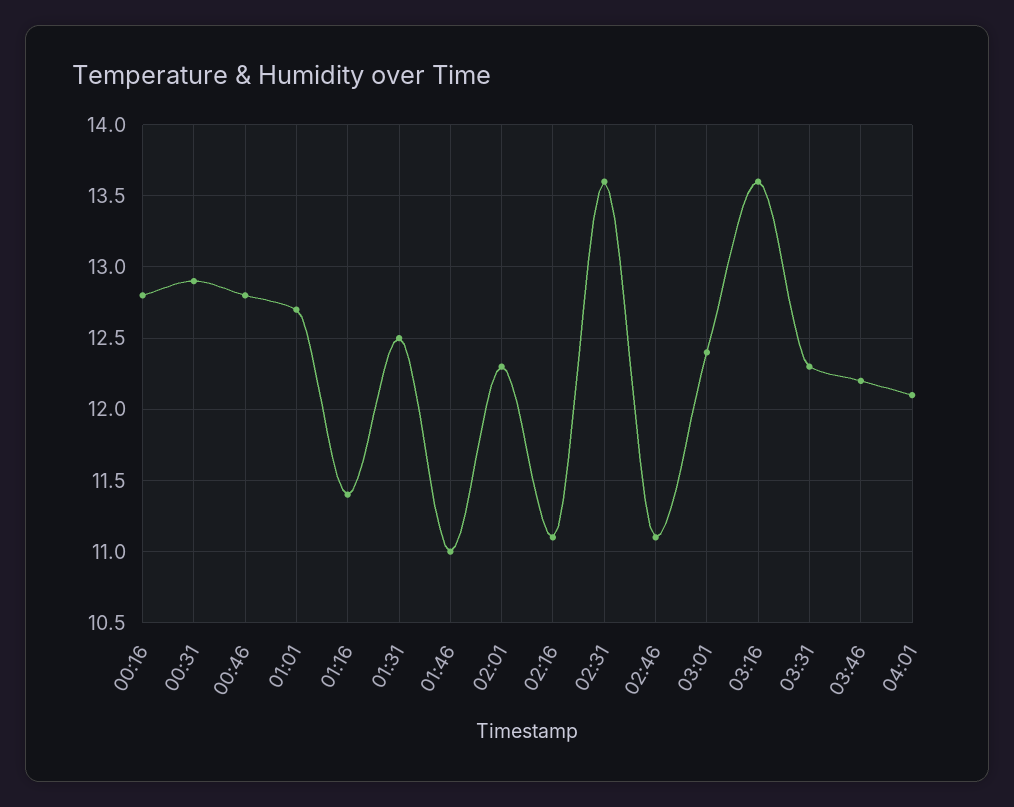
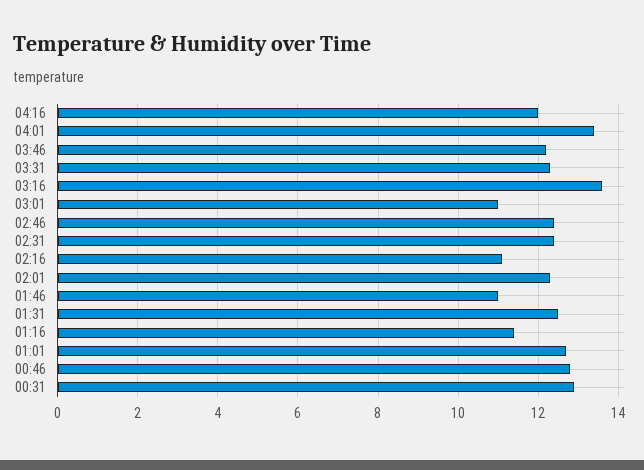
00:16: 12.8 -> none
02:31: 13.6 -> 12.5
02:46: 11.1 -> 12.5
03:01: 12.4 -> 11
04:01: 12.1 -> 13.5
04:16: none -> 12

